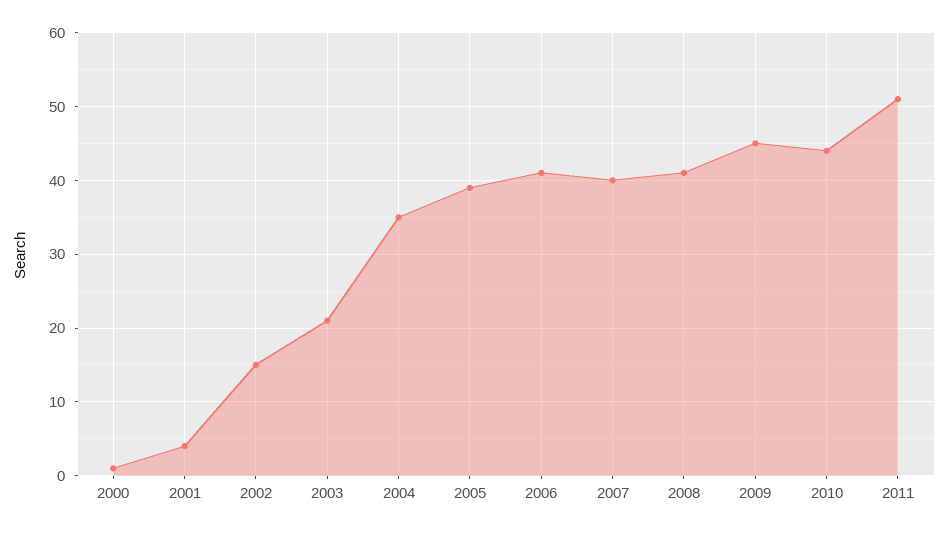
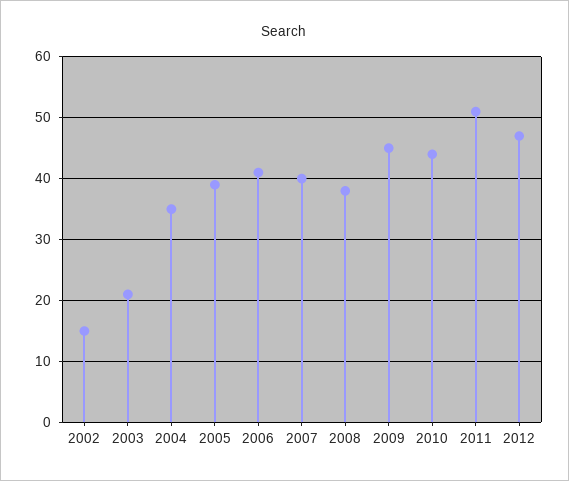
2000: 1 -> none
2001: 4 -> none
2008: 41 -> 38
2012: none -> 47

